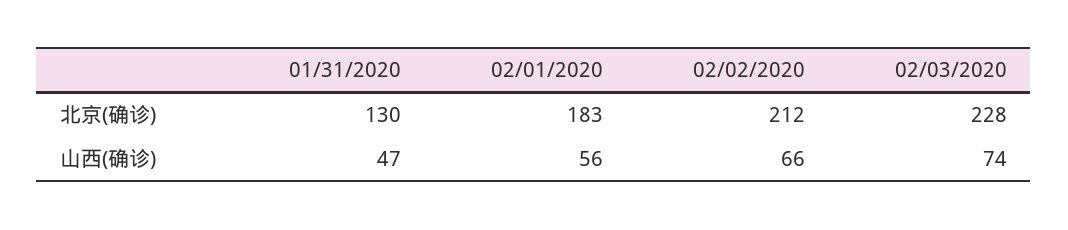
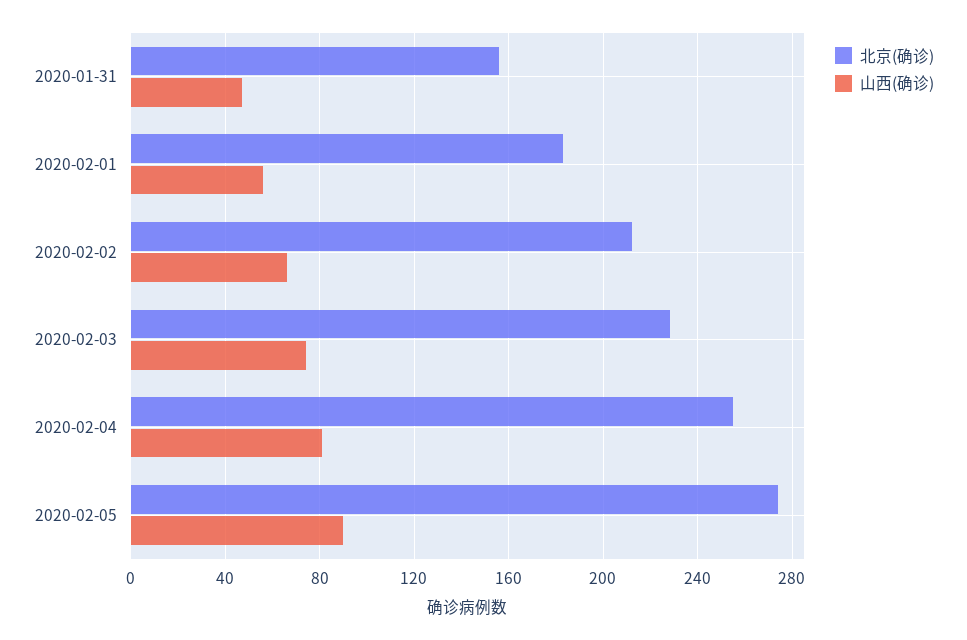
北京(确诊), 01/31/2020: 130 -> 155
北京(确诊), 2020-02-04: none -> 255
山西(确诊), 2020-02-04: none -> 80
北京(确诊), 2020-02-05: none -> 275
山西(确诊), 2020-02-05: none -> 90

